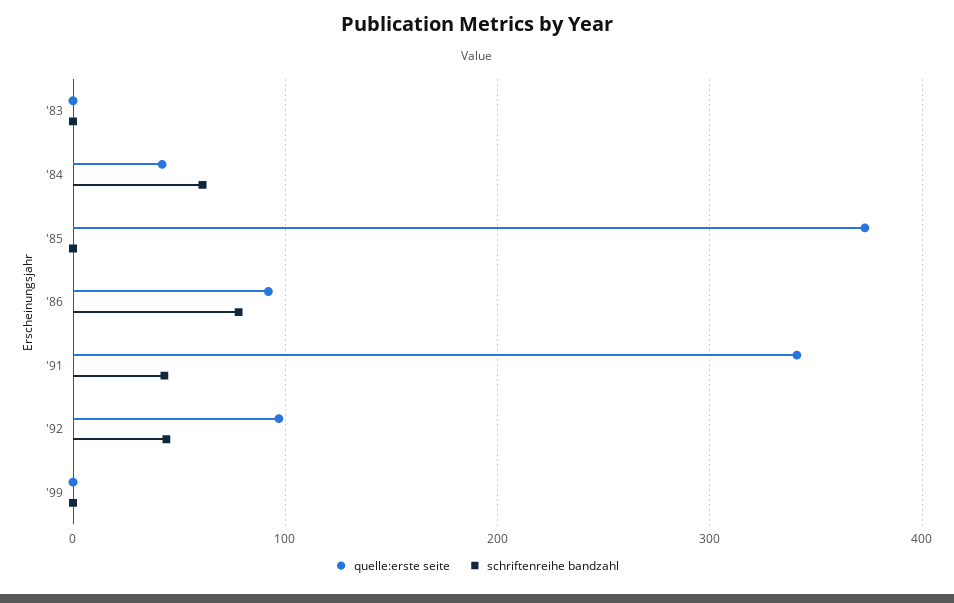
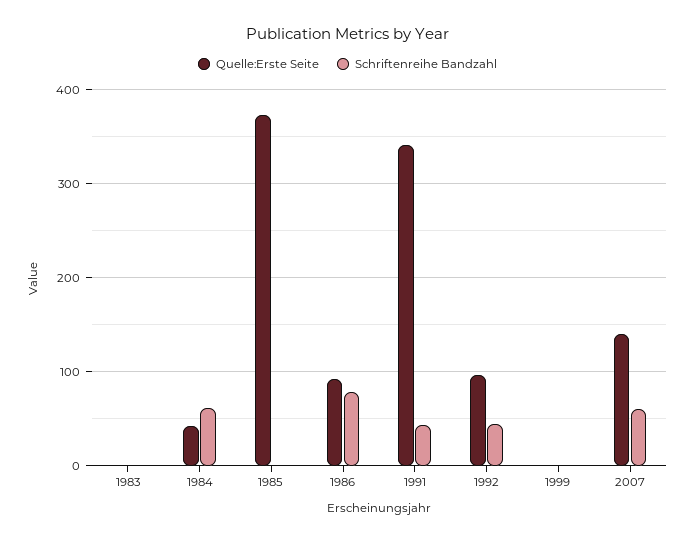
quelle:erste seite, 2007: none -> 140
schriftenreihe bandzahl, 2007: none -> 60

